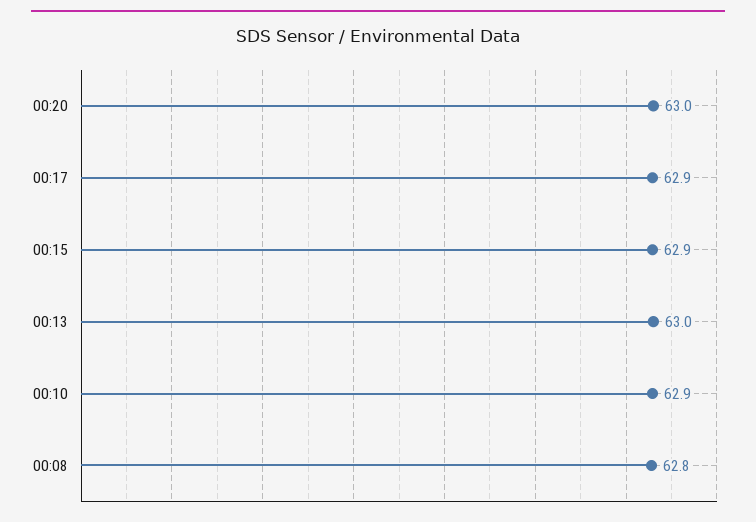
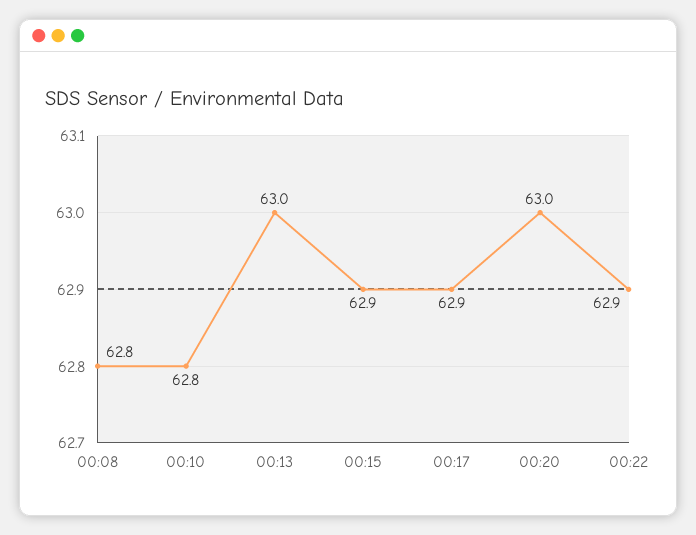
00:10: 62.9 -> 62.8
00:22: none -> 62.9

